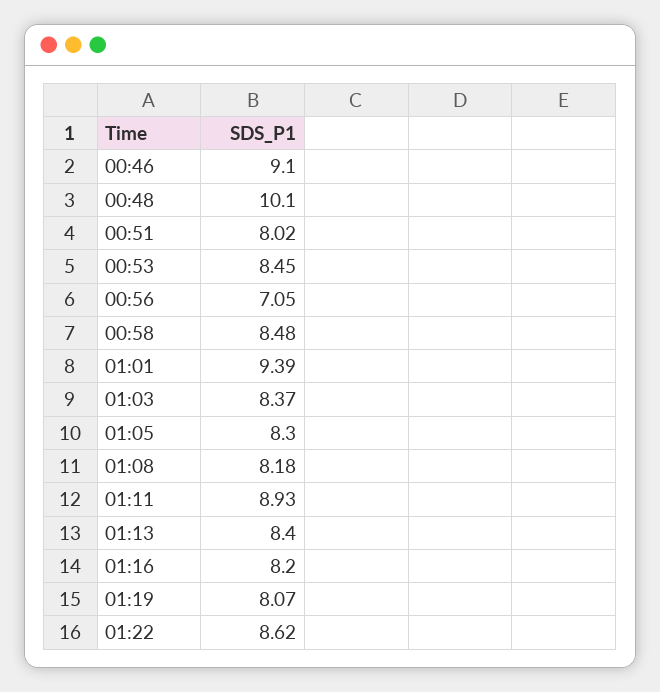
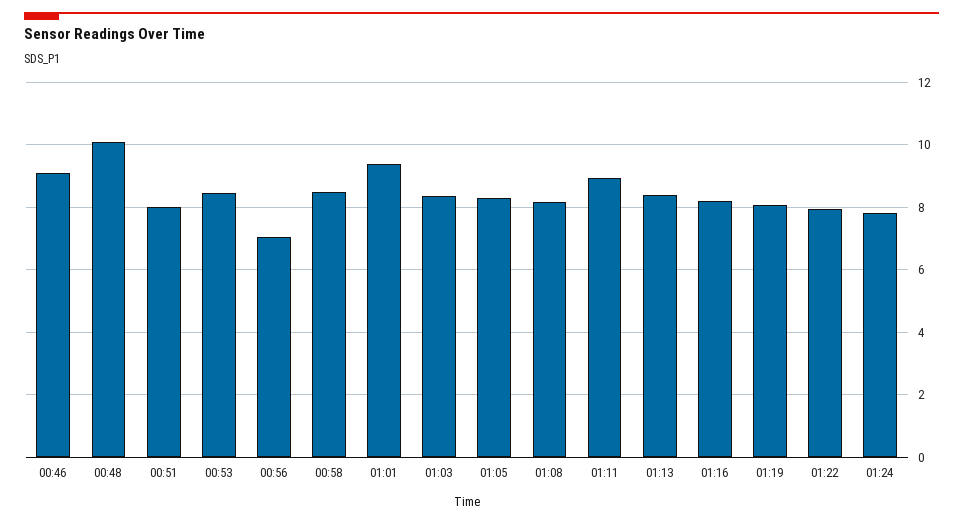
01:22: 8.62 -> 8
01:24: none -> 7.8

